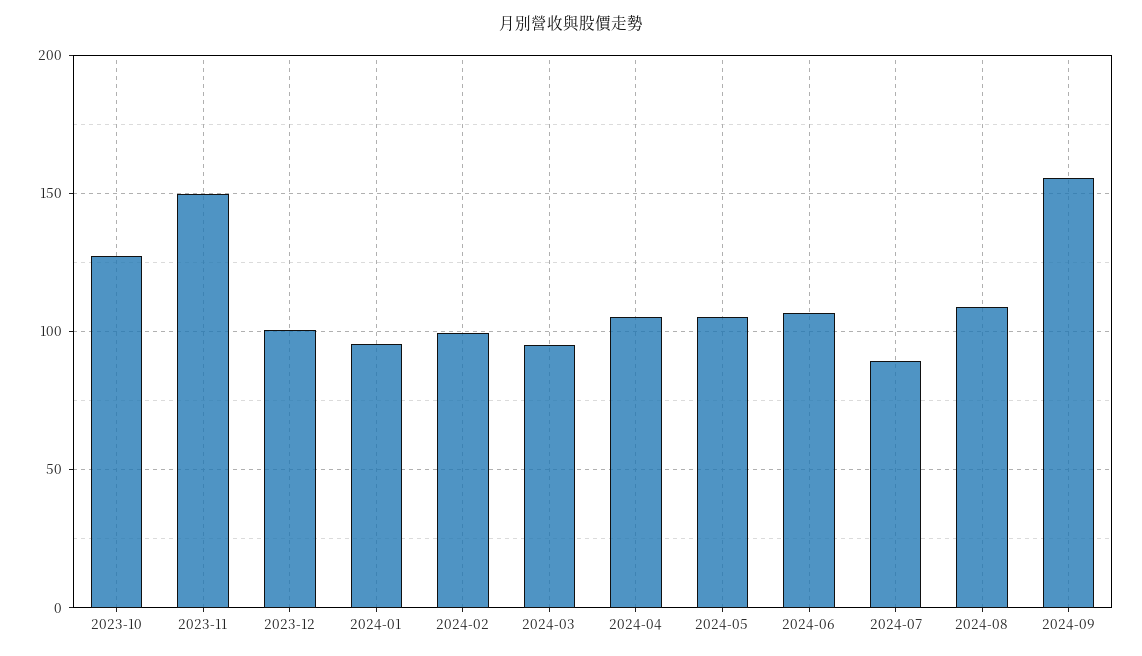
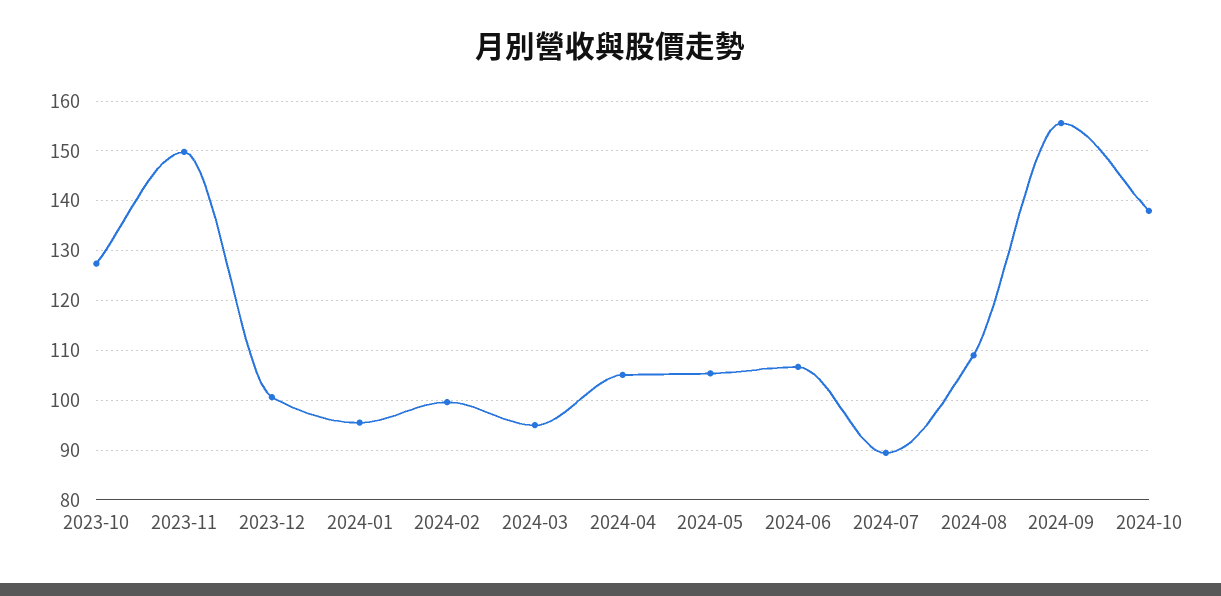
2024-10: none -> 138

